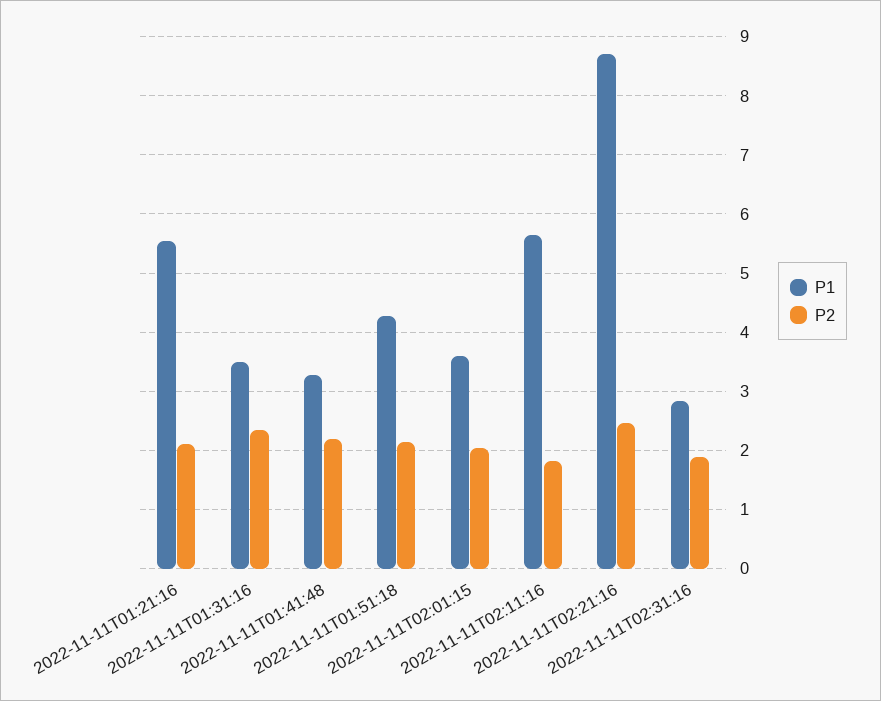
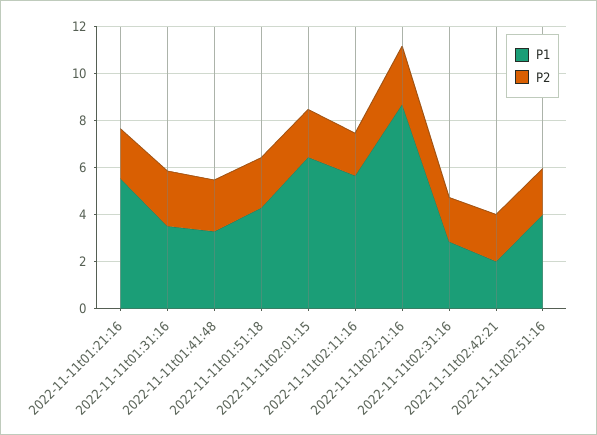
P1, 2022-11-11T02:01:15: 3.6 -> 6.5
P1, 2022-11-11t02:42:21: none -> 2
P2, 2022-11-11t02:42:21: none -> 2
P1, 2022-11-11t02:51:16: none -> 4
P2, 2022-11-11t02:51:16: none -> 2

